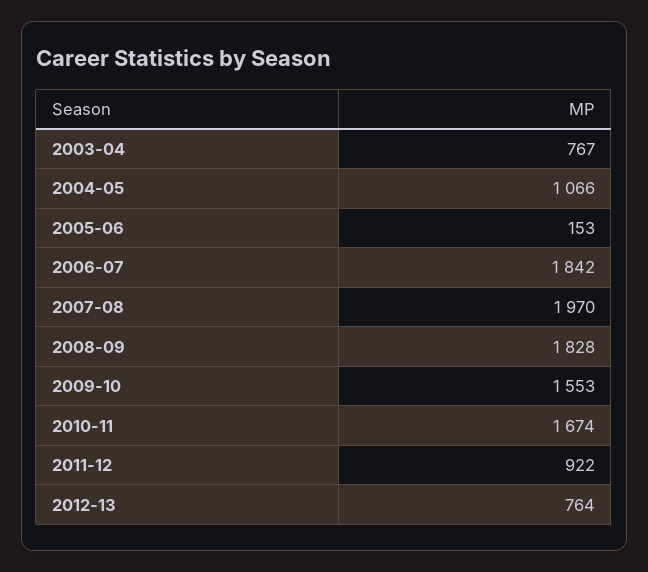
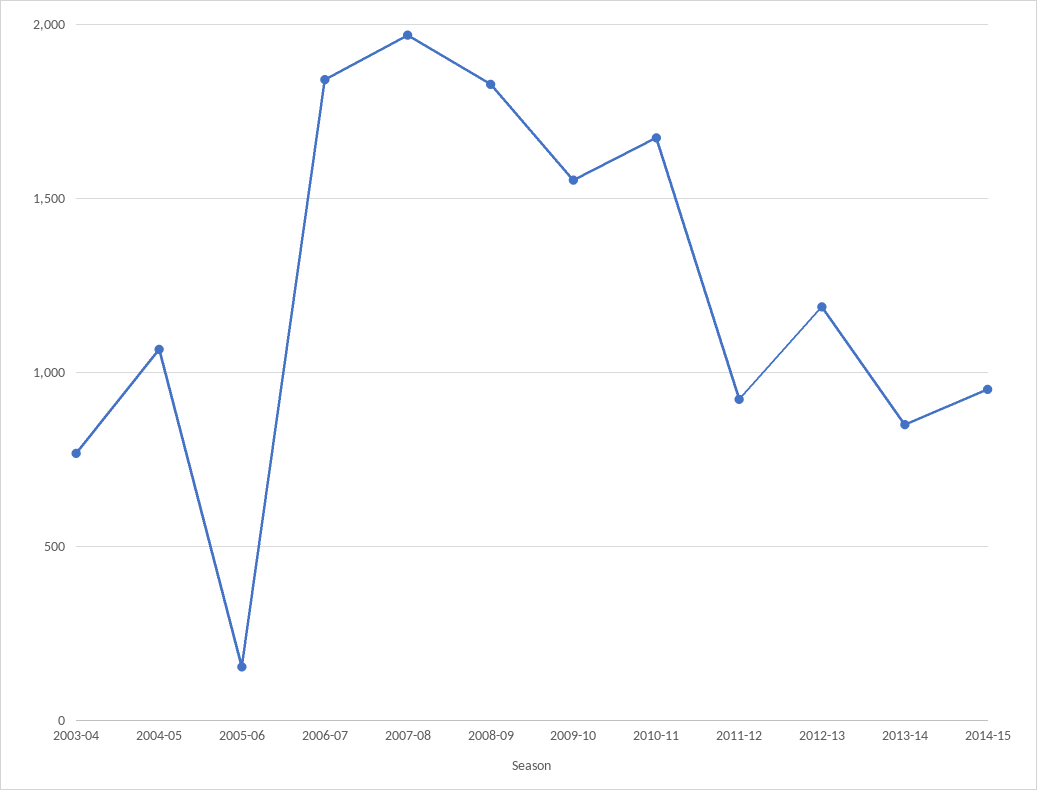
2012-13: 764 -> 1200
2013-14: none -> 850
2014-15: none -> 950

